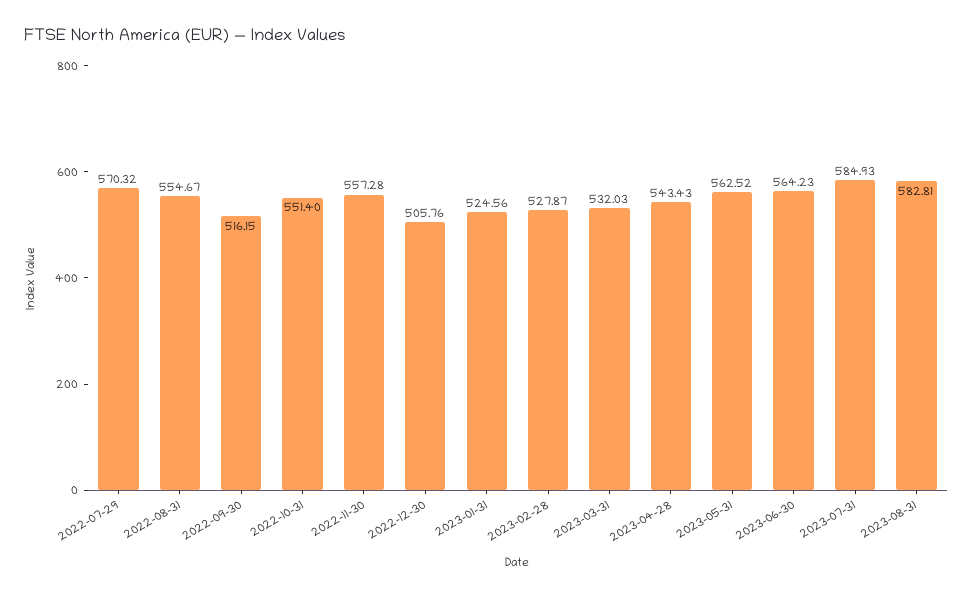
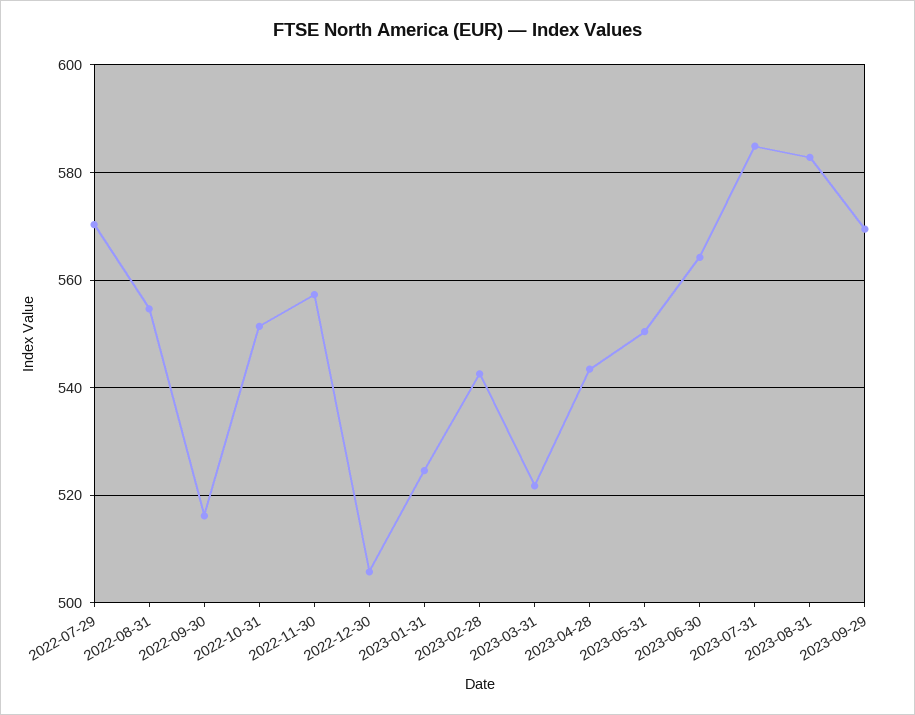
2023-02-28: 527.87 -> 542
2023-03-31: 532.03 -> 522
2023-05-31: 562.52 -> 550
2023-09-29: none -> 570

